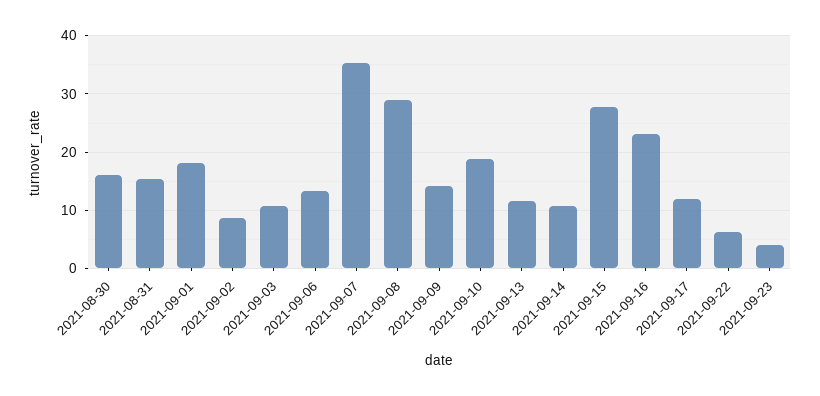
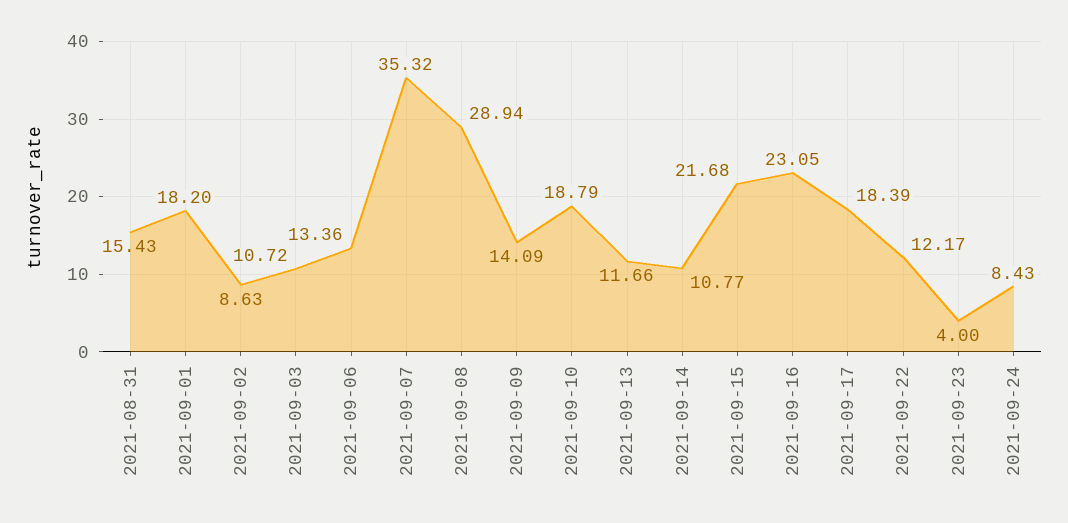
2021-08-30: 16 -> none
2021-09-15: 28 -> 21.68
2021-09-17: 12 -> 18.39
2021-09-22: 6 -> 12.17
2021-09-24: none -> 8.43

